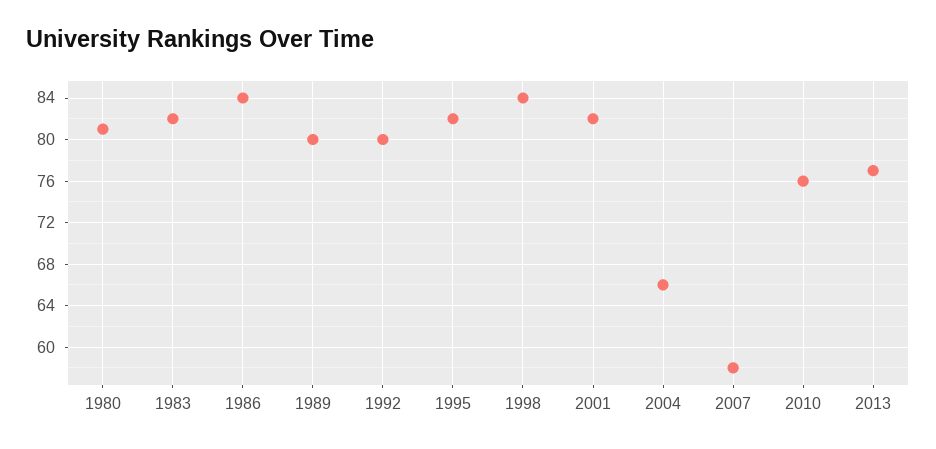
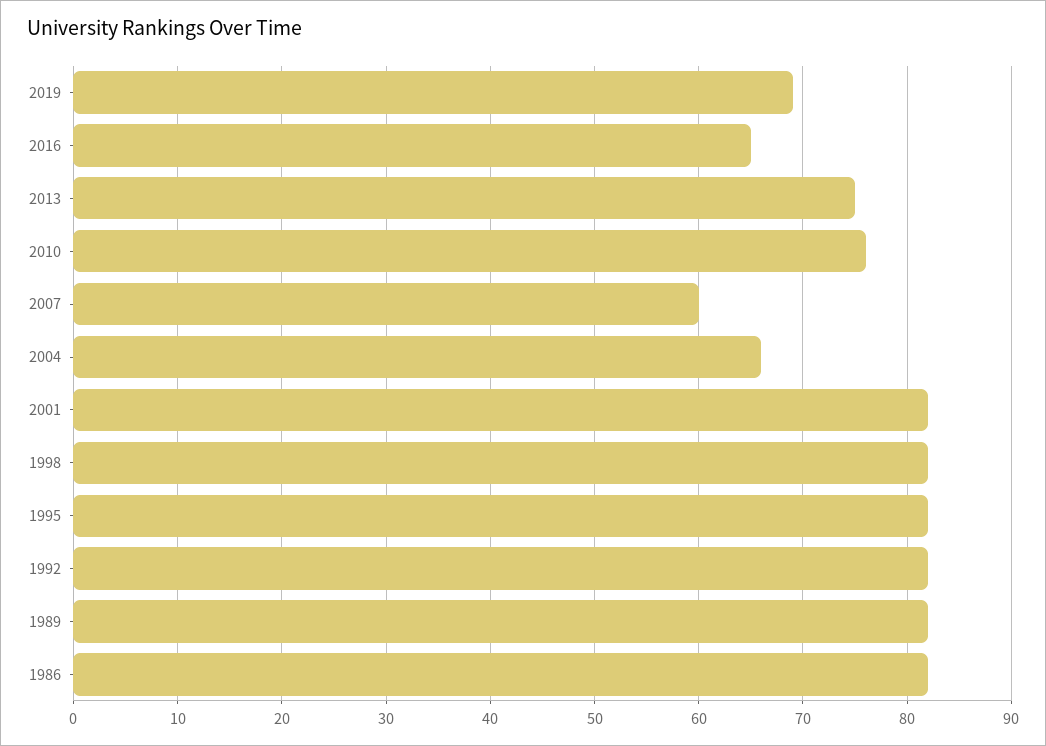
1980: 81 -> none
1983: 82 -> none
1986: 84 -> 82
1989: 80 -> 82
1992: 80 -> 82
1998: 84 -> 82
2007: 58 -> 60
2013: 77 -> 75
2019: none -> 69
2016: none -> 65

